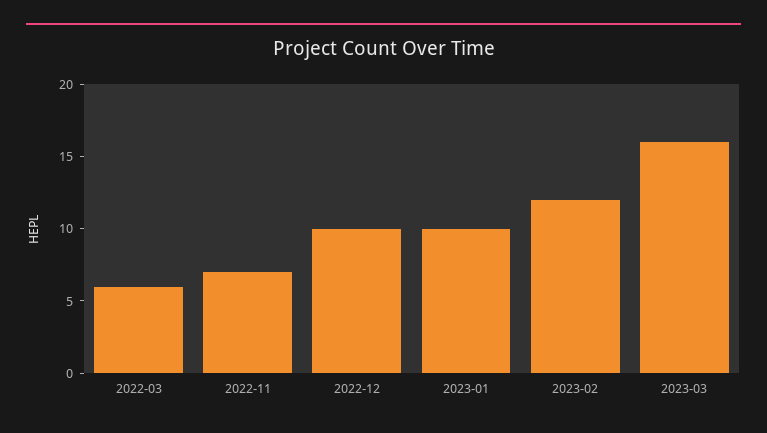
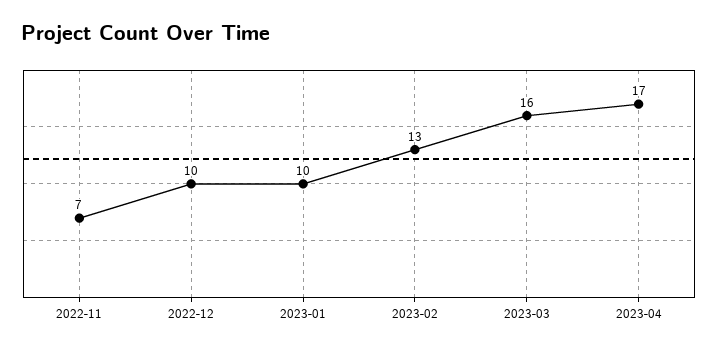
2022-03: 6 -> none
2023-02: 12 -> 13
2023-04: none -> 17

